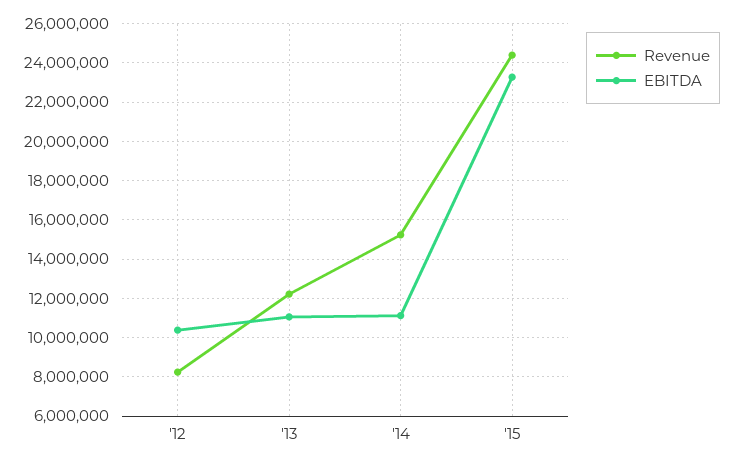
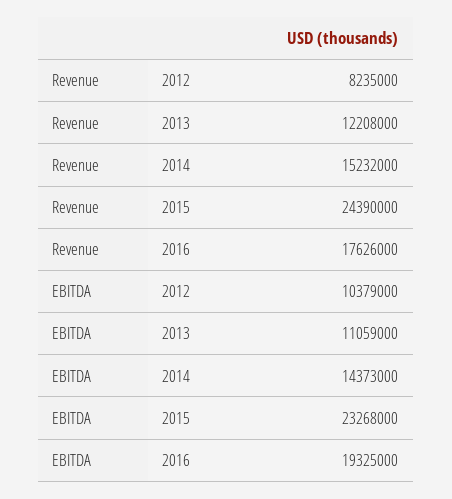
EBITDA, '14: 11000000 -> 14373000
Revenue, 2016: none -> 17626000
EBITDA, 2016: none -> 19325000

